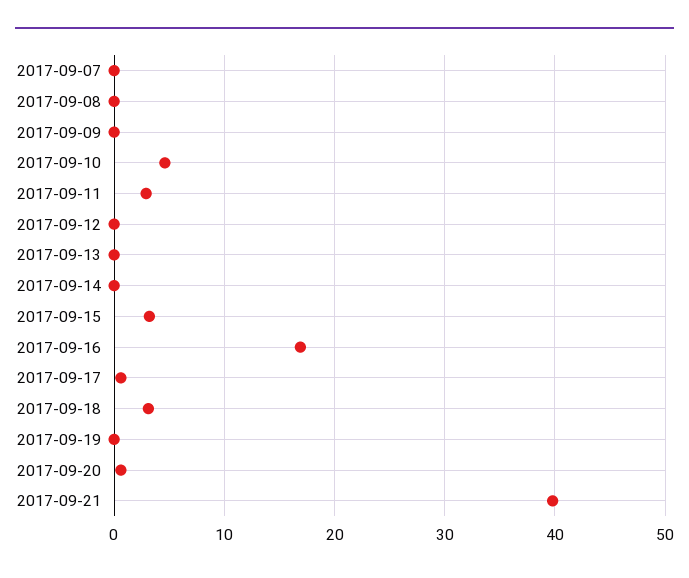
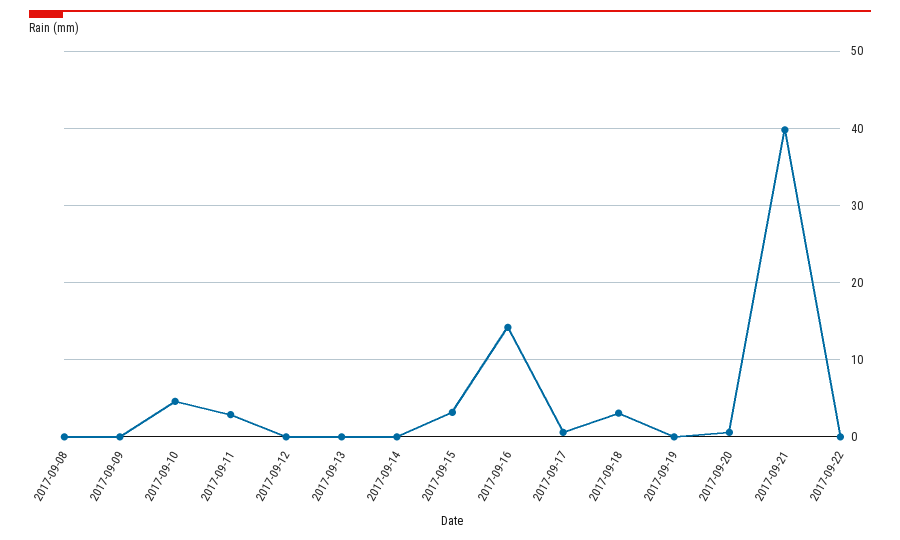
2017-09-07: 0 -> none
2017-09-16: 17 -> 14
2017-09-22: none -> 0

